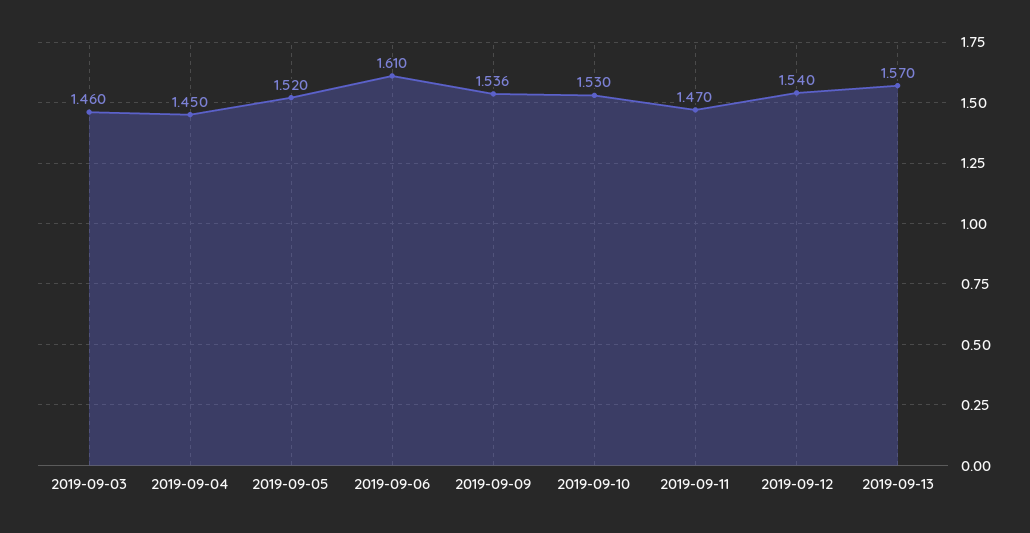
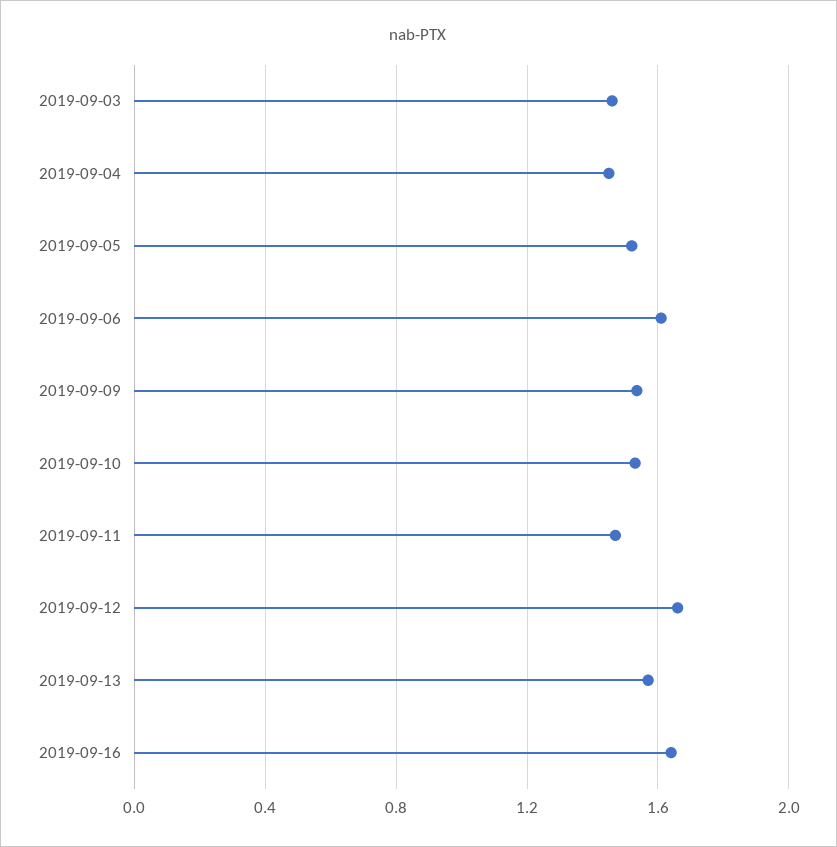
2019-09-12: 1.54 -> 1.65
2019-09-16: none -> 1.65

